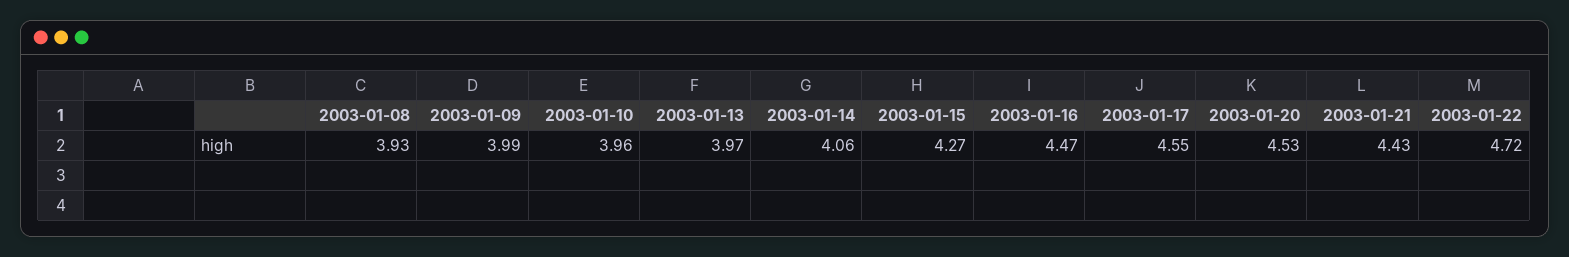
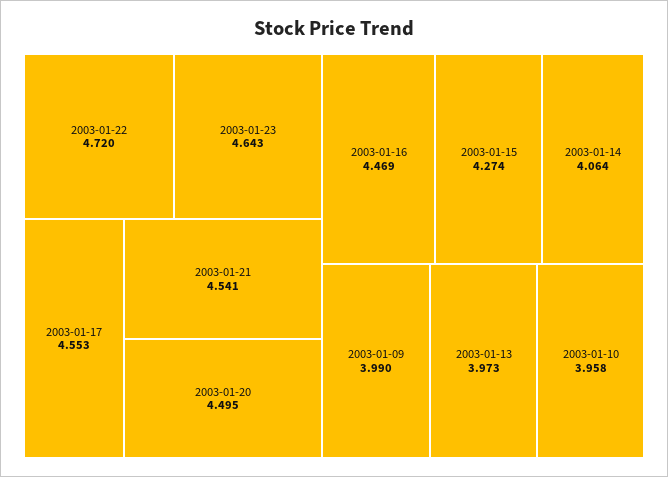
2003-01-08: 3.93 -> none
2003-01-20: 4.53 -> 4.495
2003-01-21: 4.43 -> 4.541
2003-01-23: none -> 4.643

